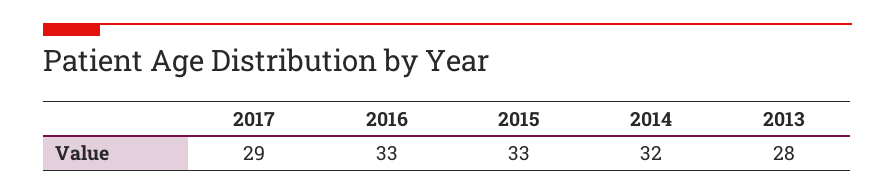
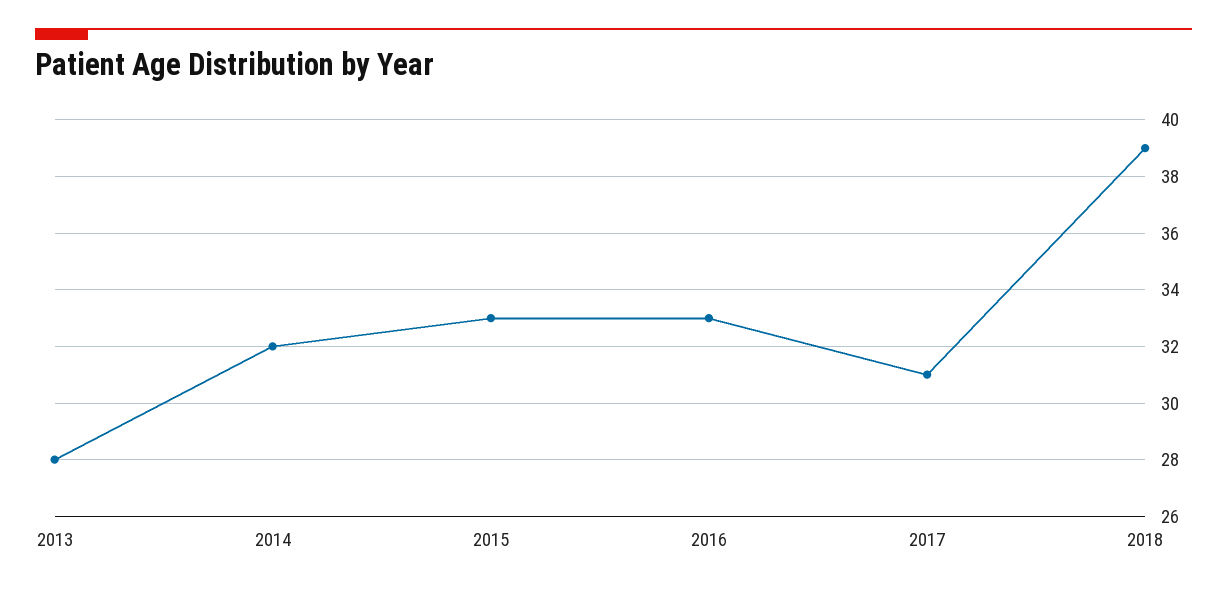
2017: 29 -> 31
2018: none -> 39

